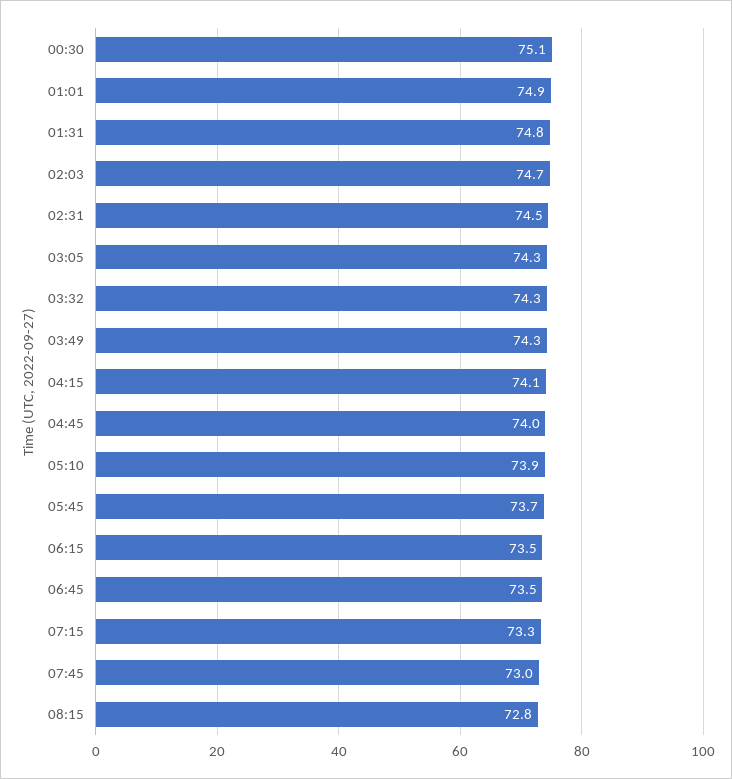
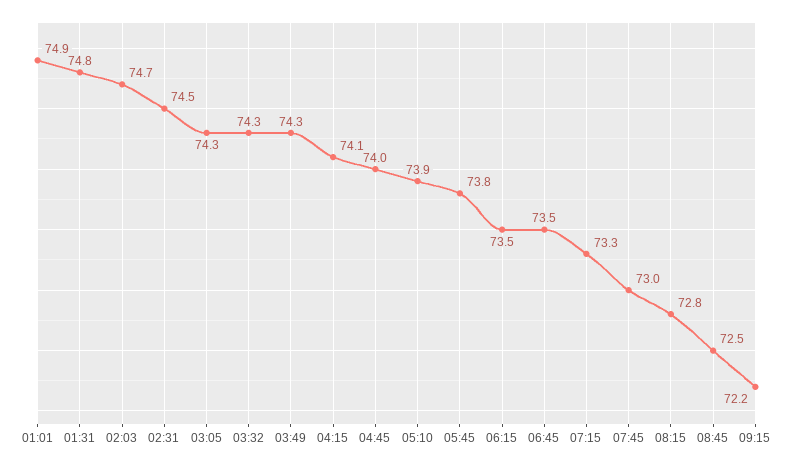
00:30: 75.1 -> none
05:45: 73.7 -> 73.8
08:45: none -> 72.5
09:15: none -> 72.2

